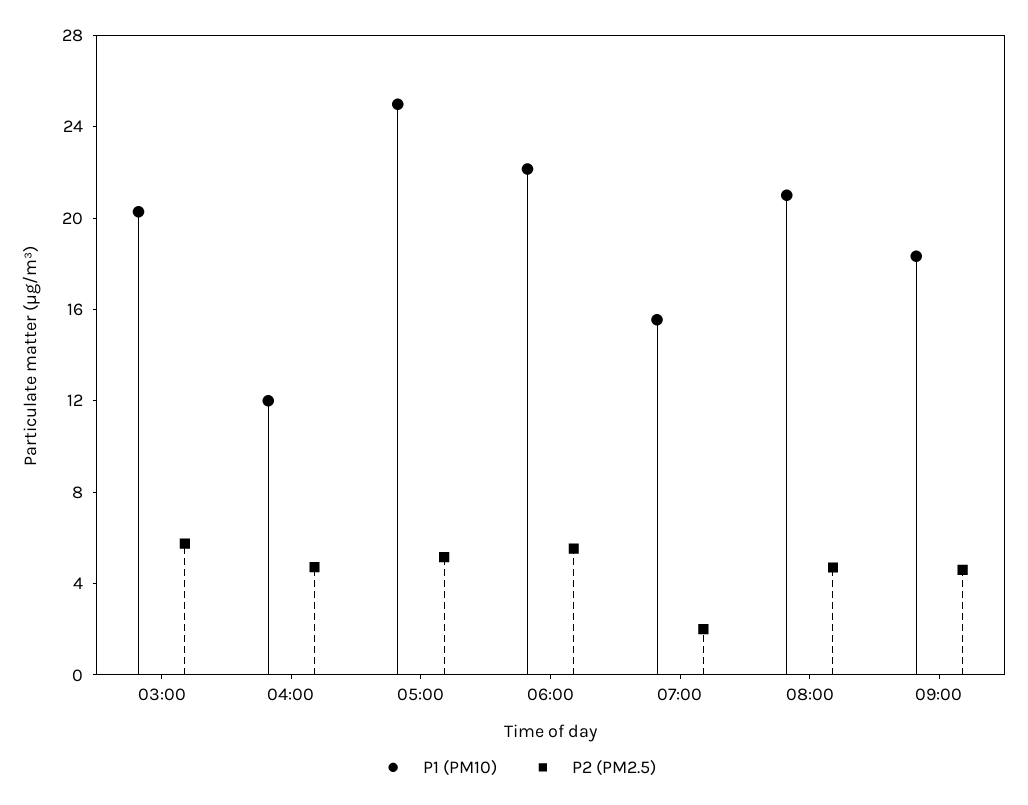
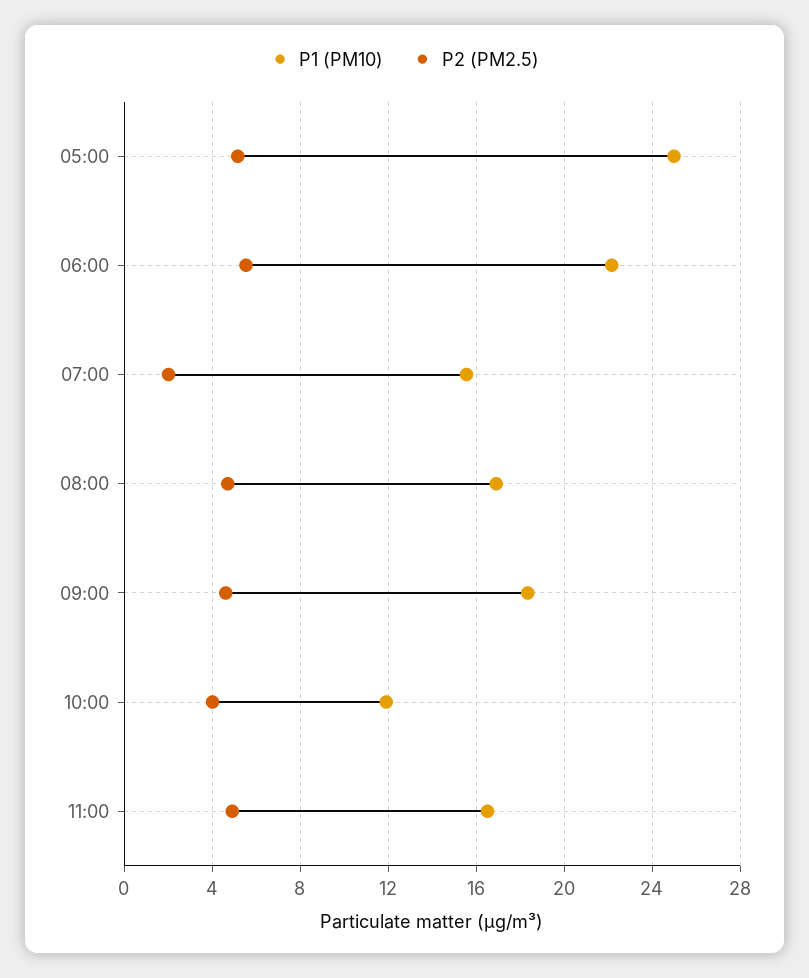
P1 (PM10), 03:00: 20 -> none
P2 (PM2.5), 03:00: 6 -> none
P1 (PM10), 04:00: 12 -> none
P2 (PM2.5), 04:00: 5 -> none
P1 (PM10), 08:00: 21 -> 17
P1 (PM10), 10:00: none -> 12
P2 (PM2.5), 10:00: none -> 4
P1 (PM10), 11:00: none -> 16.5
P2 (PM2.5), 11:00: none -> 5

